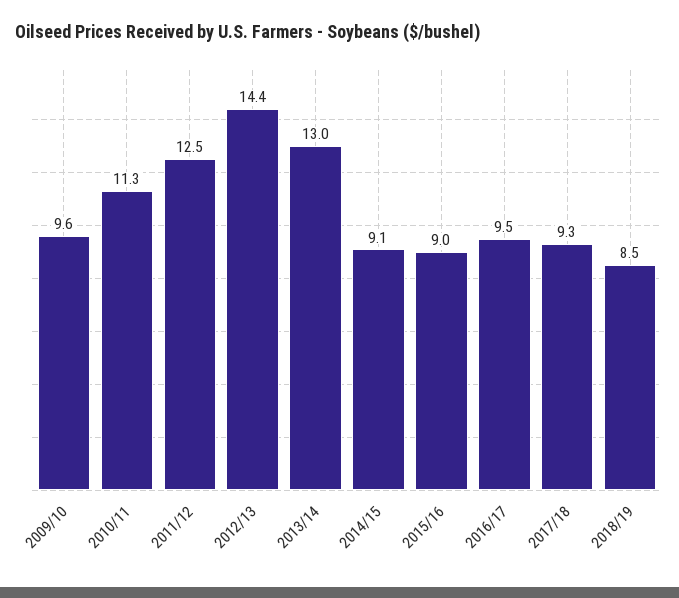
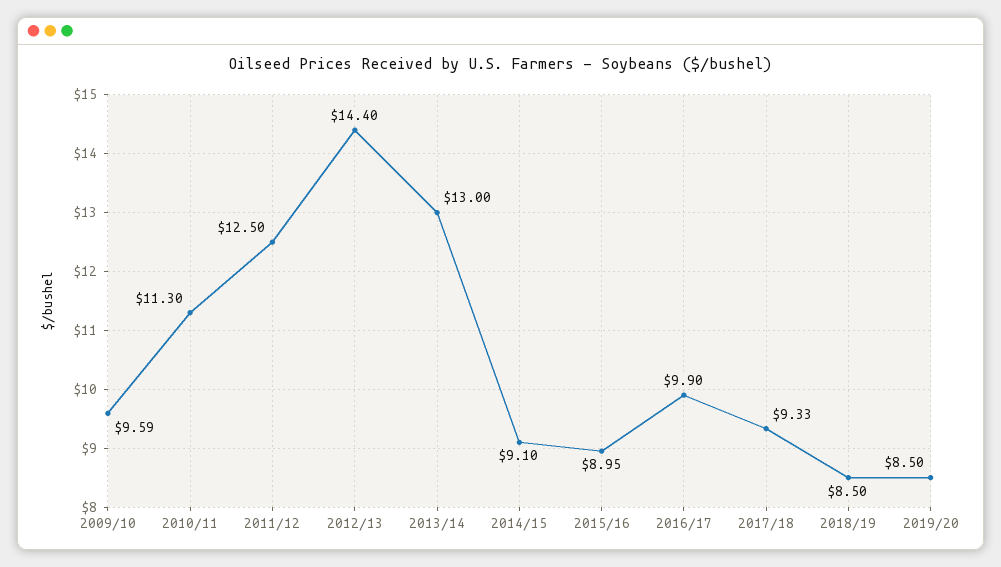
2016/17: 9.5 -> 9.9
2019/20: none -> 8.5

